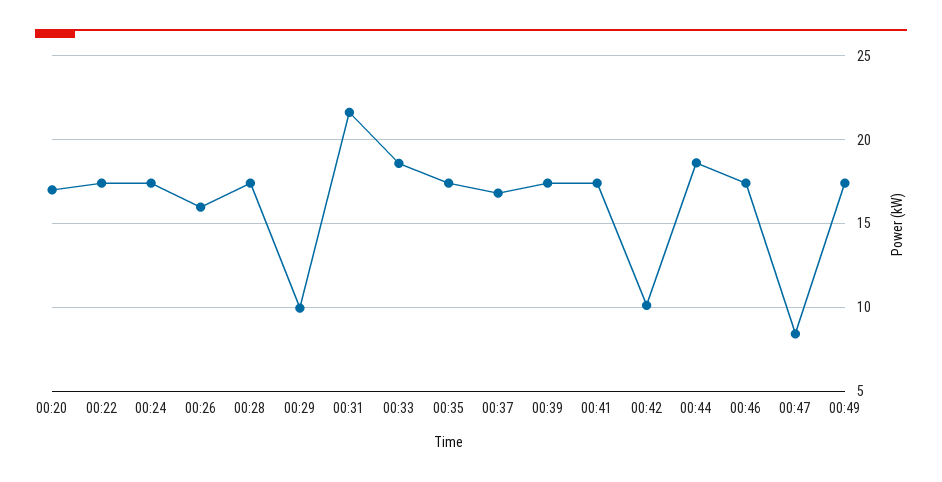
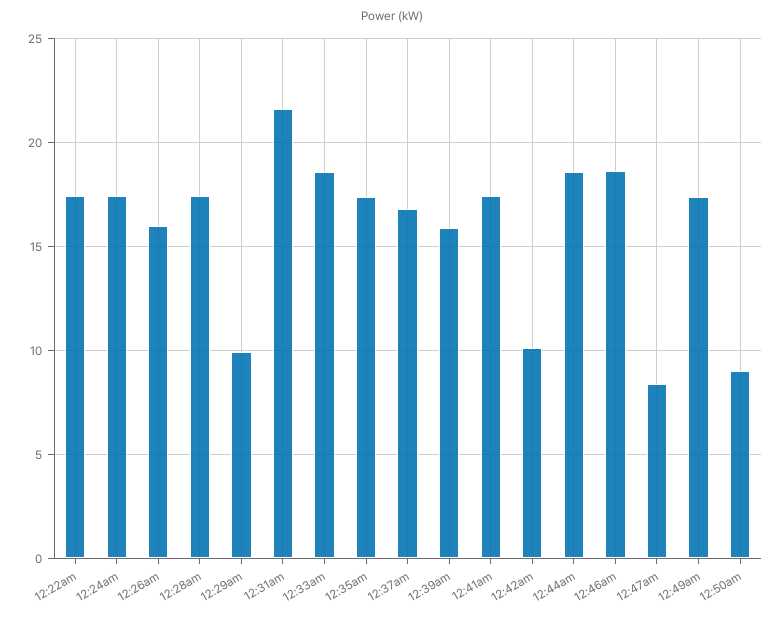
00:20: 17 -> none
00:39: 17.5 -> 16
00:46: 17.5 -> 18.5
12:50am: none -> 9

